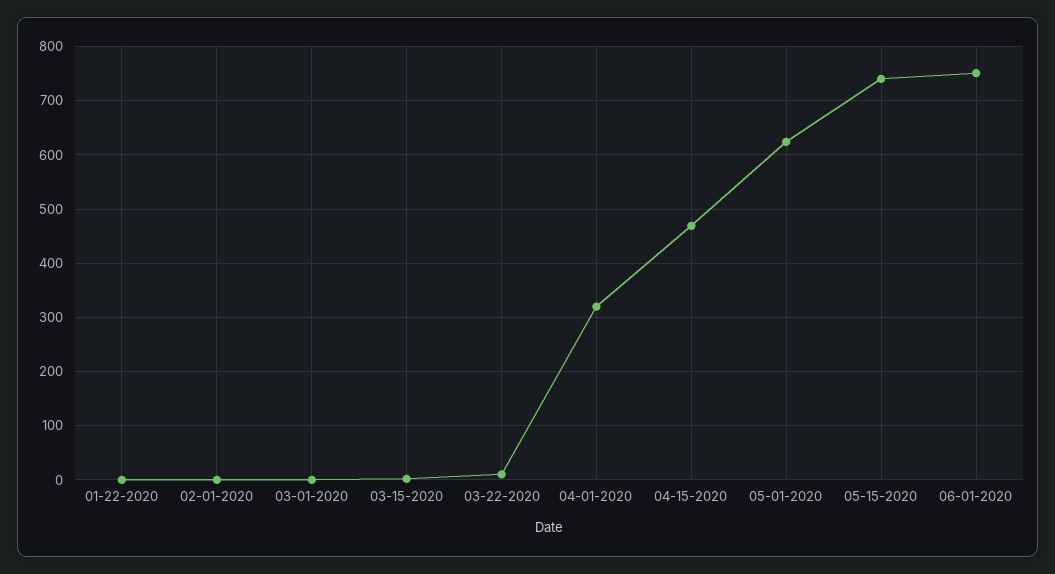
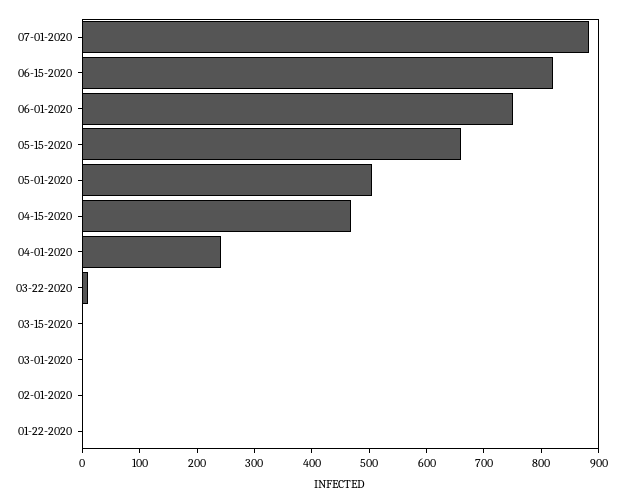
04-01-2020: 320 -> 240
05-01-2020: 620 -> 500
05-15-2020: 740 -> 660
07-01-2020: none -> 880
06-15-2020: none -> 820

